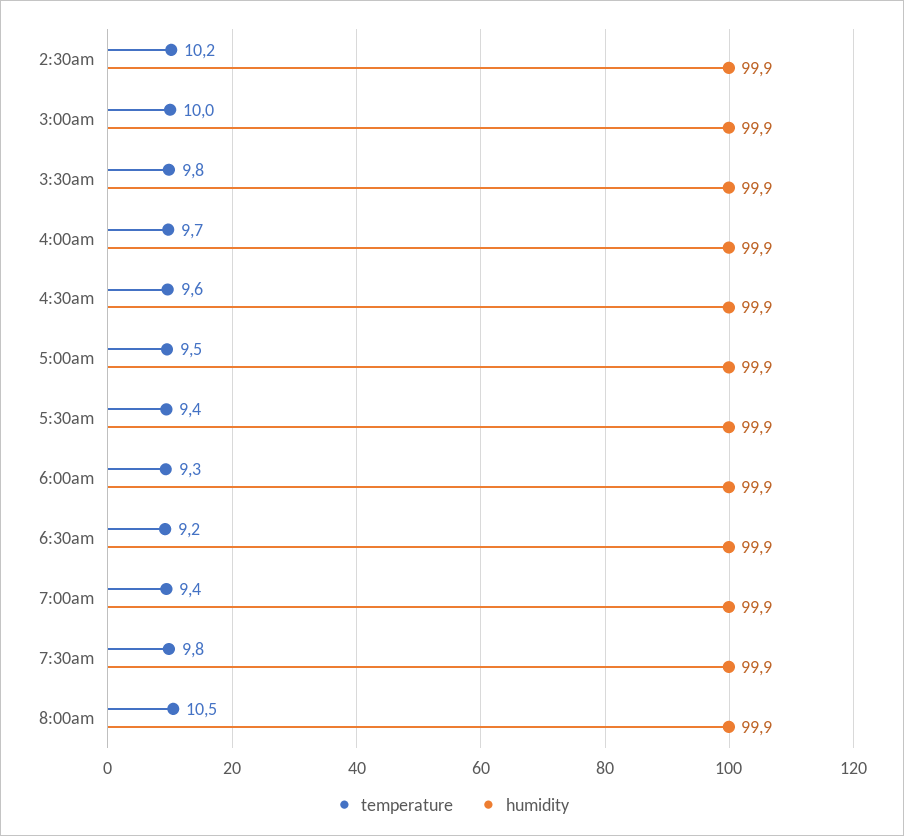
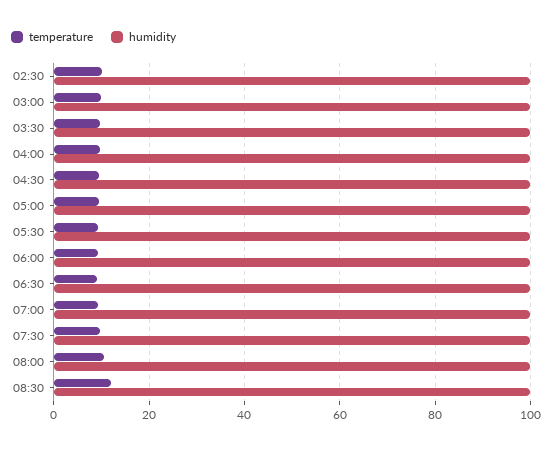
temperature, 08:30: none -> 12
humidity, 08:30: none -> 100

